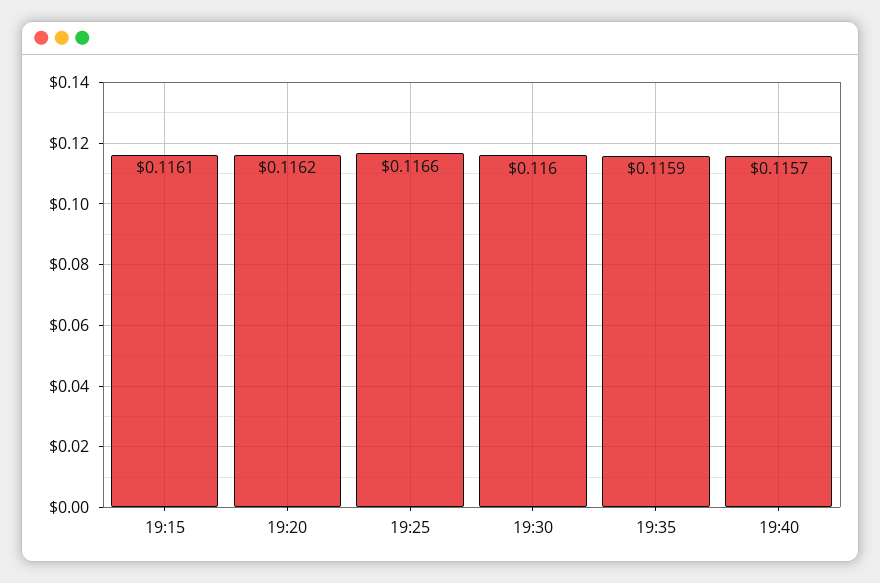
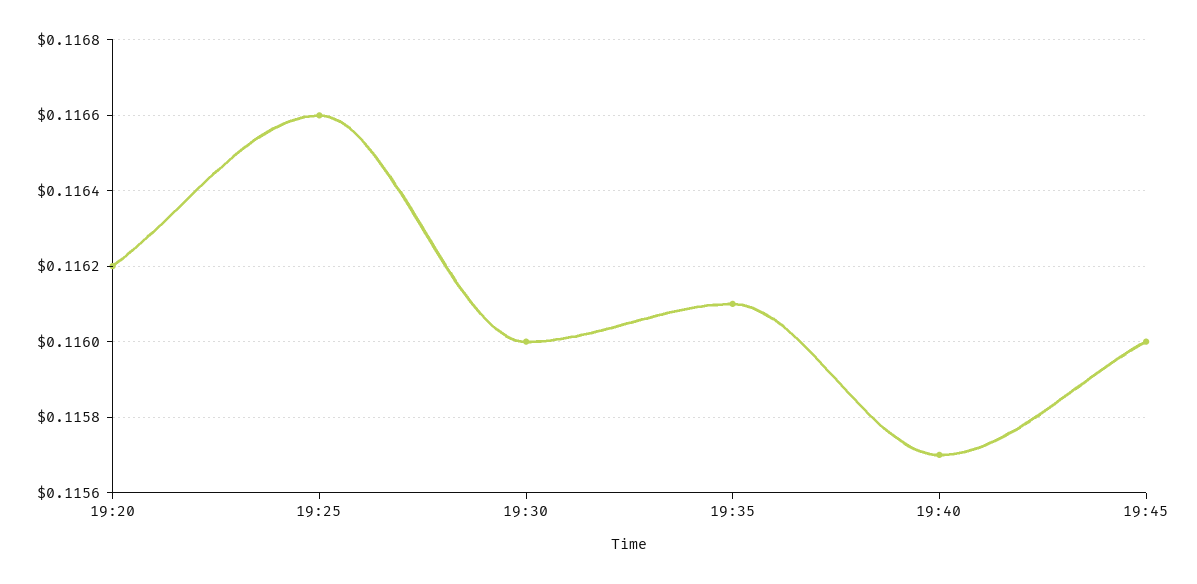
19:15: 0.1161 -> none
19:35: 0.1159 -> 0.1161
19:45: none -> 0.116

